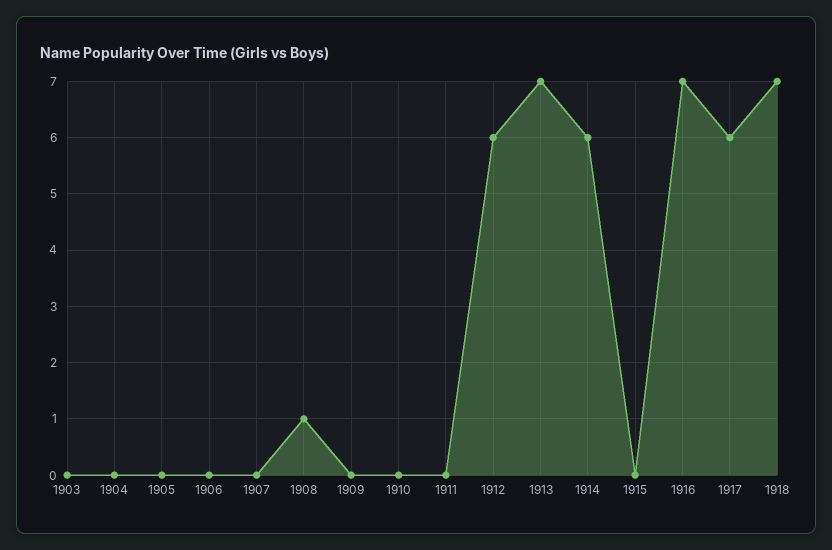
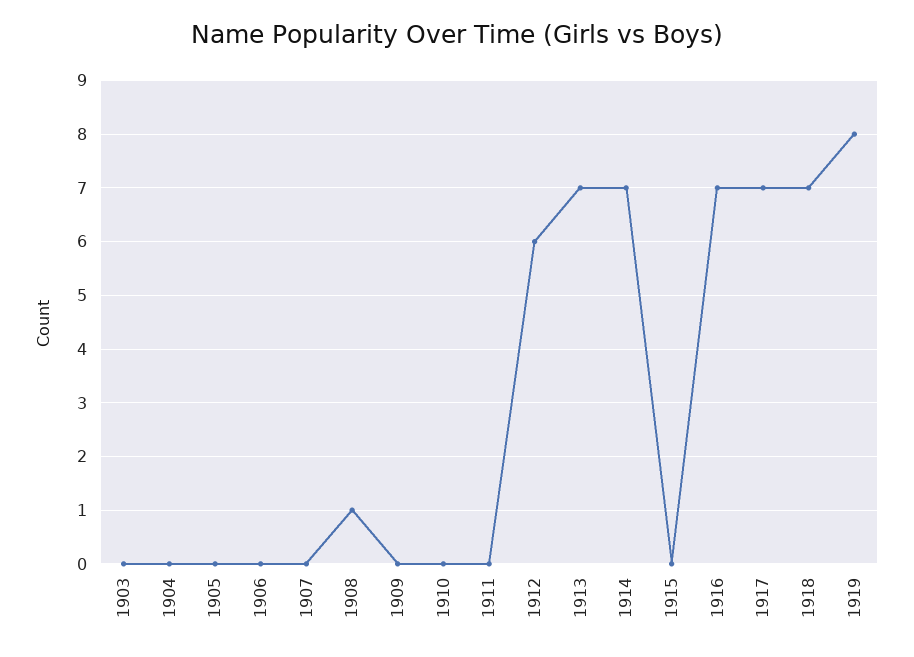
1914: 6 -> 7
1917: 6 -> 7
1919: none -> 8

